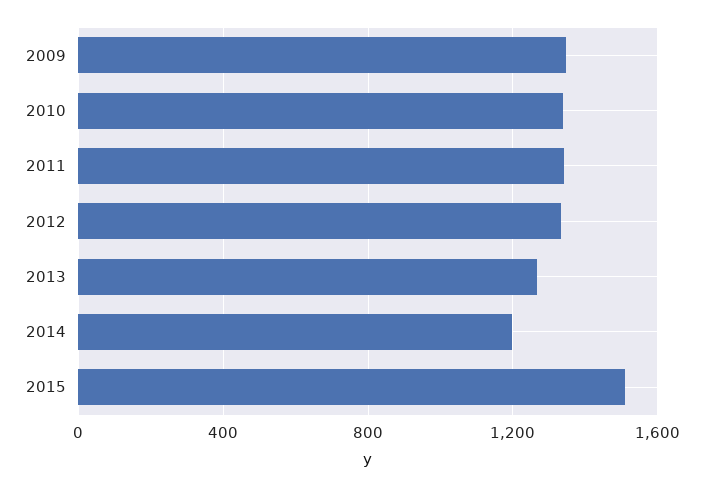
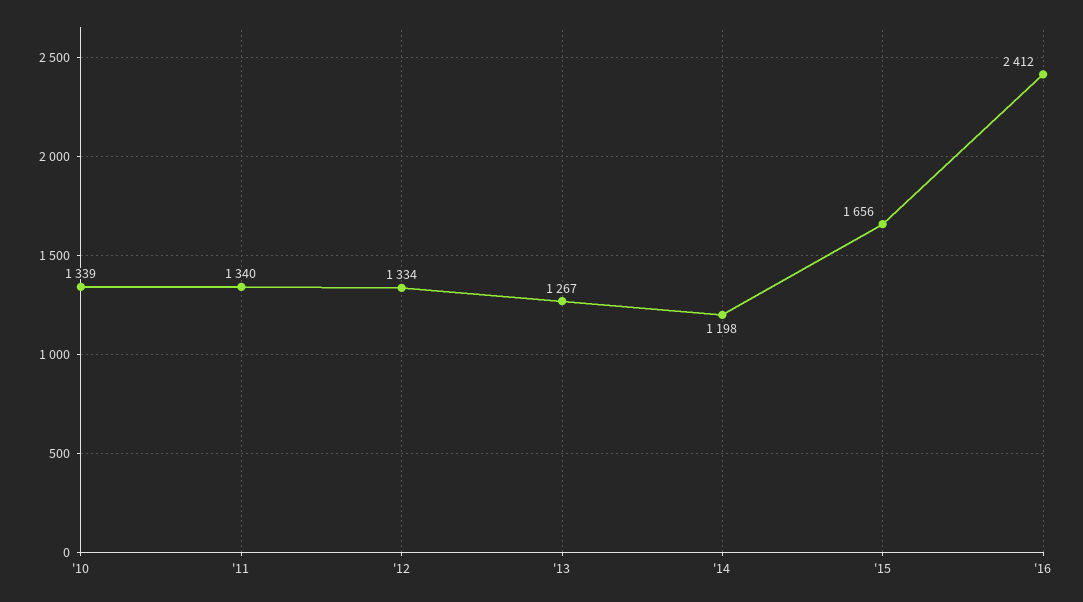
2009: 1350 -> none
2015: 1500 -> 1656
'16: none -> 2412

